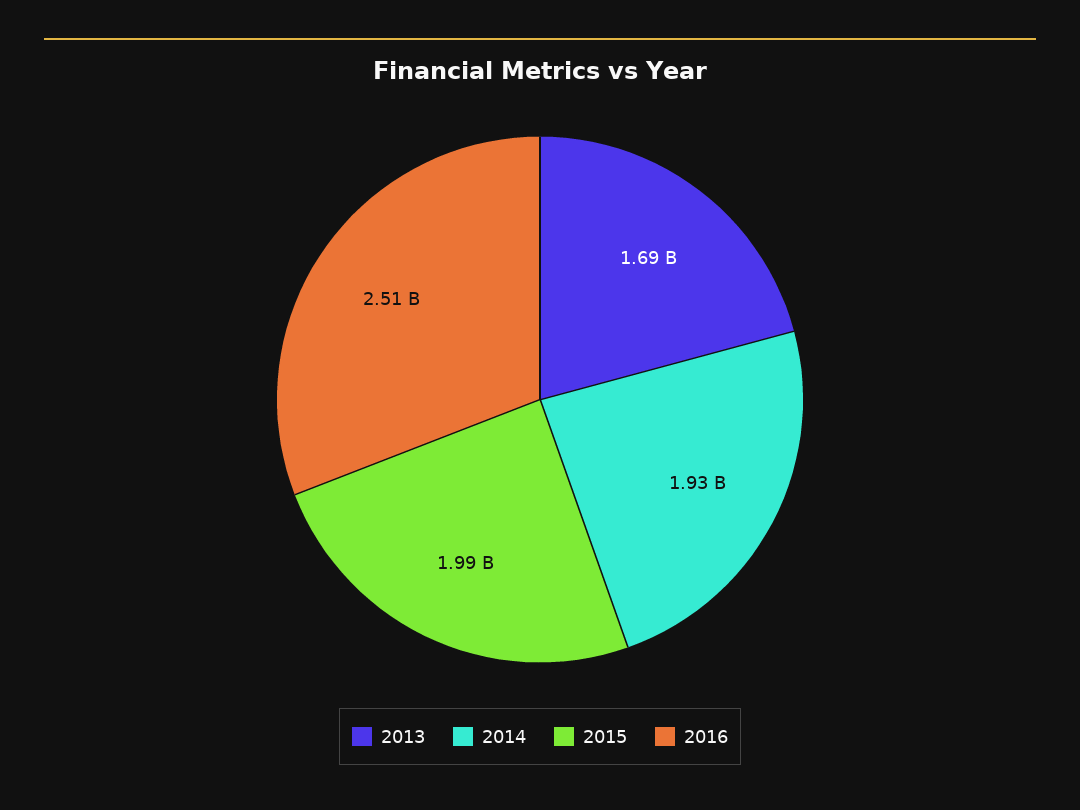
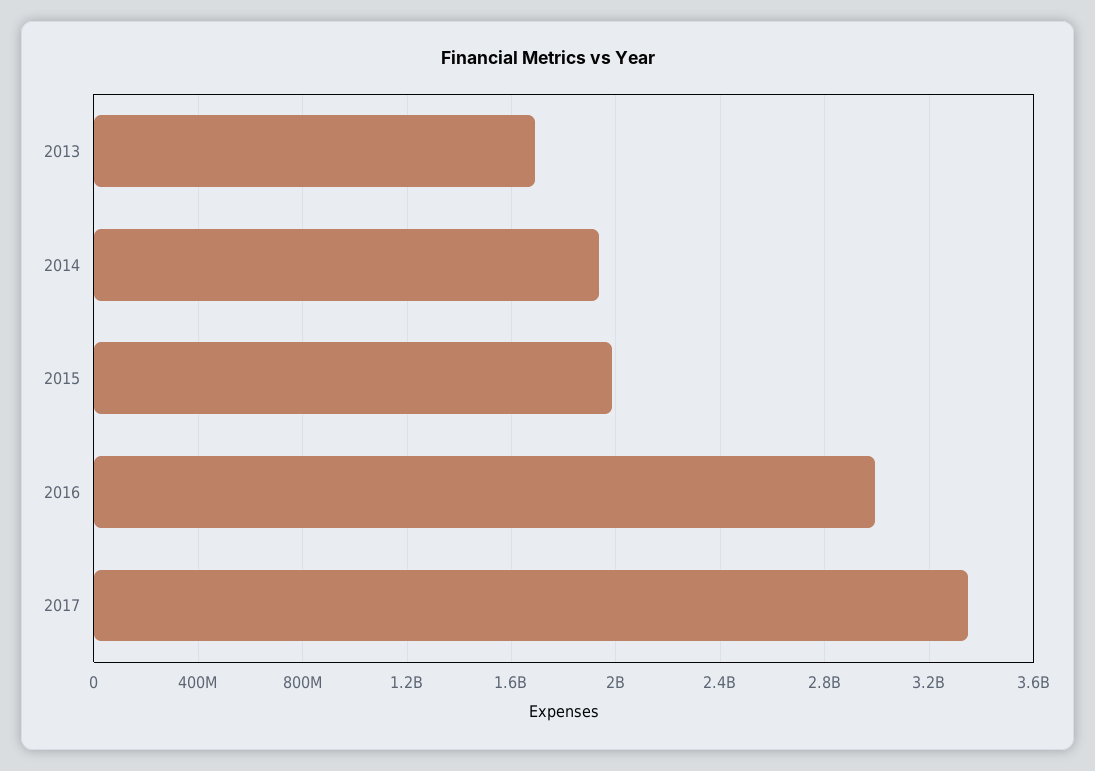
2016: 2510000000 -> 3000000000
2017: none -> 3350000000

